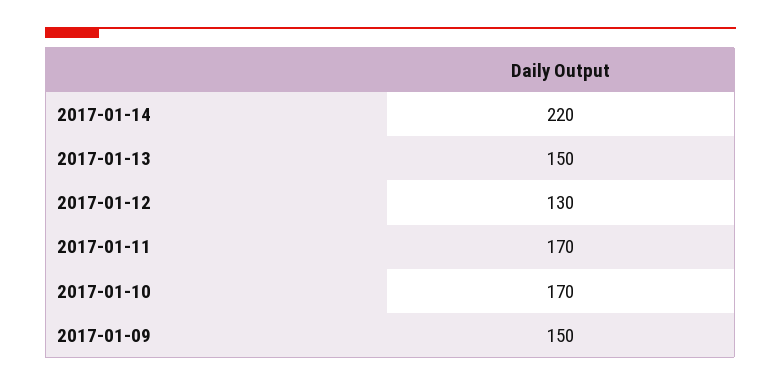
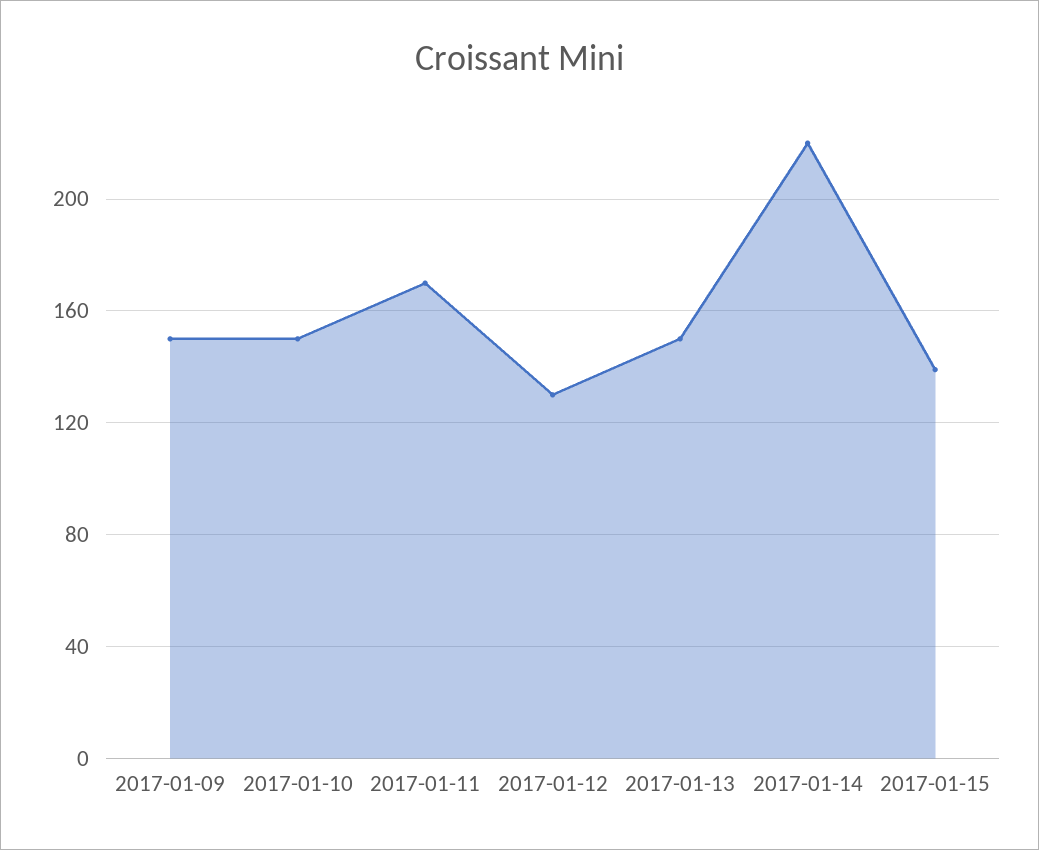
2017-01-10: 170 -> 150
2017-01-15: none -> 140

